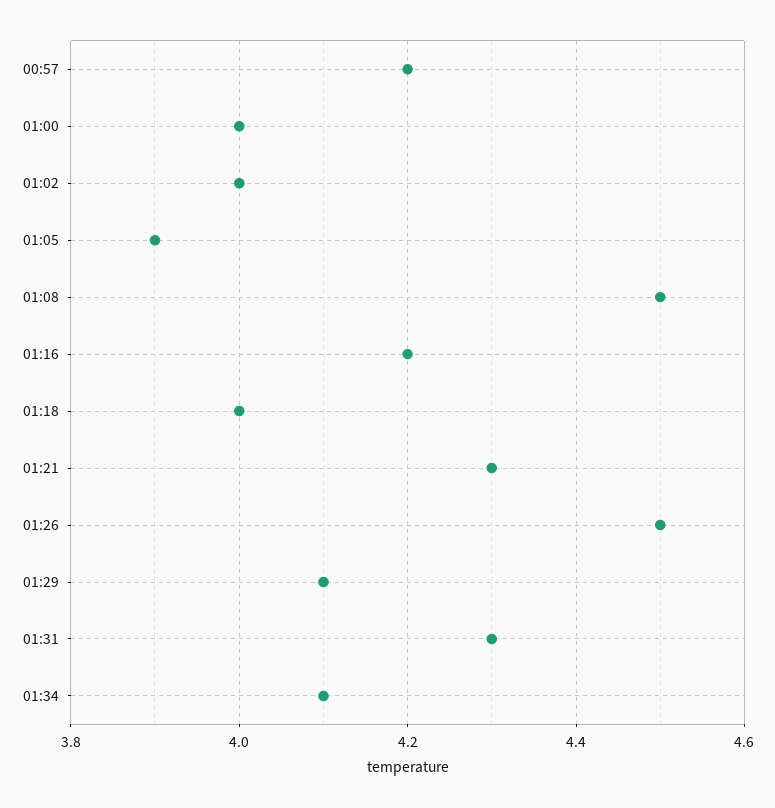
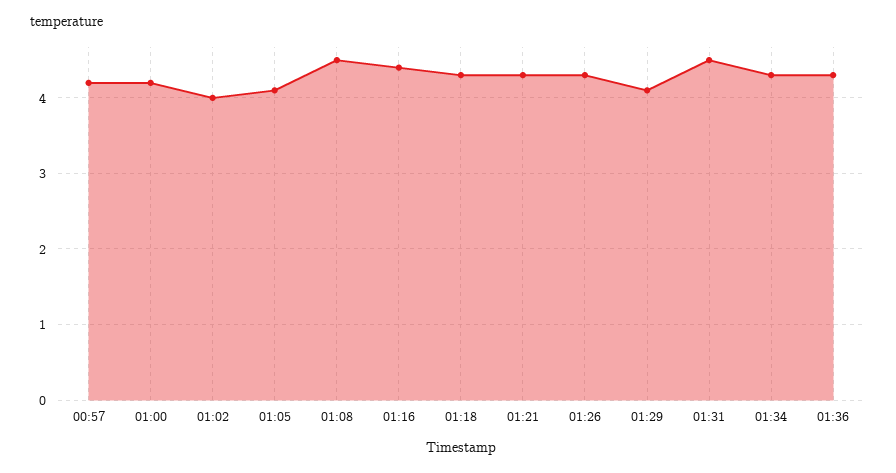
01:00: 4 -> 4.2
01:05: 3.9 -> 4.1
01:16: 4.2 -> 4.4
01:18: 4 -> 4.3
01:26: 4.5 -> 4.3
01:31: 4.3 -> 4.5
01:34: 4.1 -> 4.3
01:36: none -> 4.3

